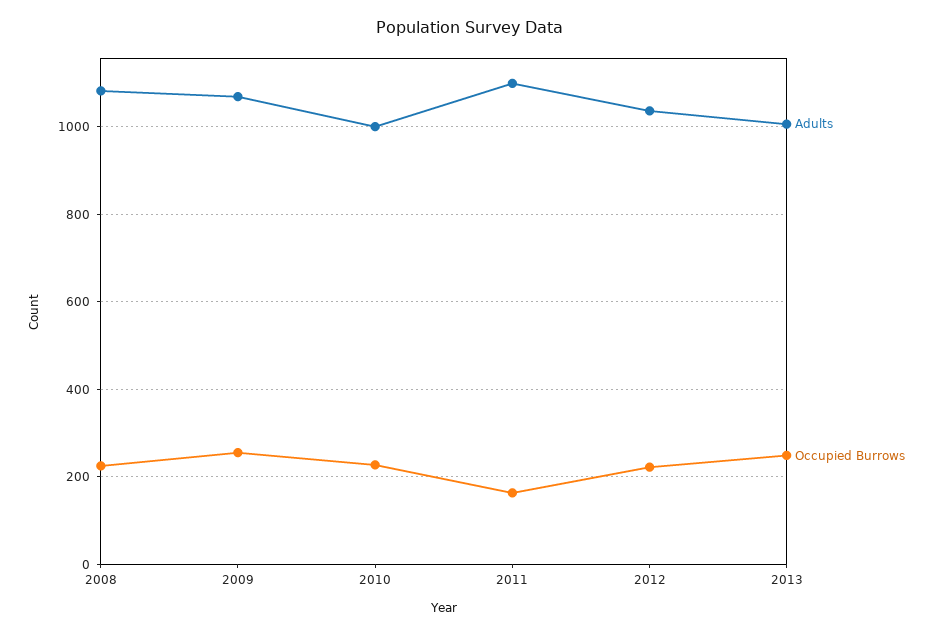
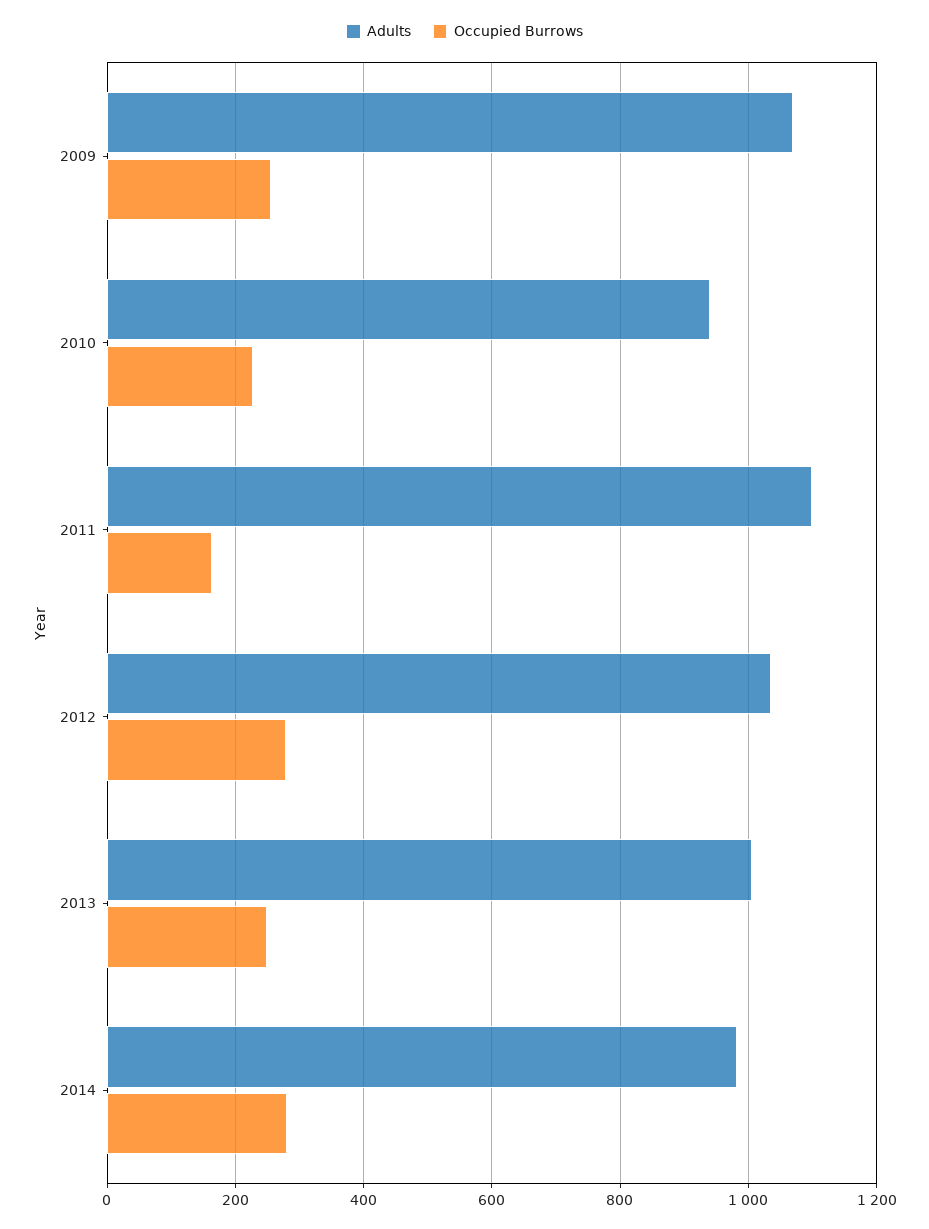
Adults, 2008: 1080 -> none
Occupied Burrows, 2008: 220 -> none
Adults, 2010: 1000 -> 940
Occupied Burrows, 2012: 220 -> 280
Adults, 2014: none -> 980
Occupied Burrows, 2014: none -> 280

